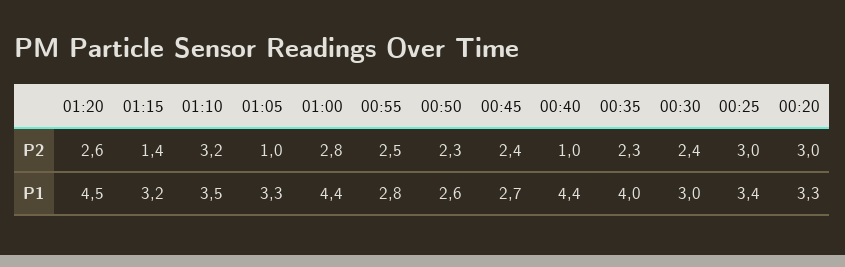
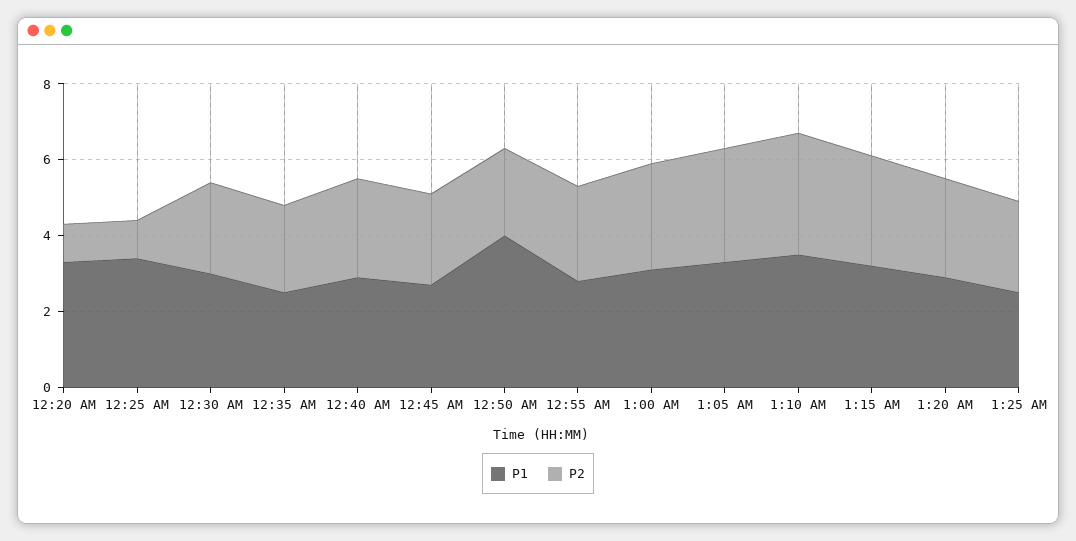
P2, 01:15: 1.4 -> 3
P2, 01:05: 1 -> 3
P2, 00:40: 1 -> 2.5
P2, 00:25: 3 -> 1
P2, 00:20: 3 -> 1
P1, 01:20: 4.5 -> 3
P1, 01:00: 4.4 -> 3
P1, 00:50: 2.6 -> 4
P1, 00:40: 4.4 -> 3
P1, 00:35: 4 -> 2.5
P1, 1:25 AM: none -> 2.5
P2, 1:25 AM: none -> 2.5

